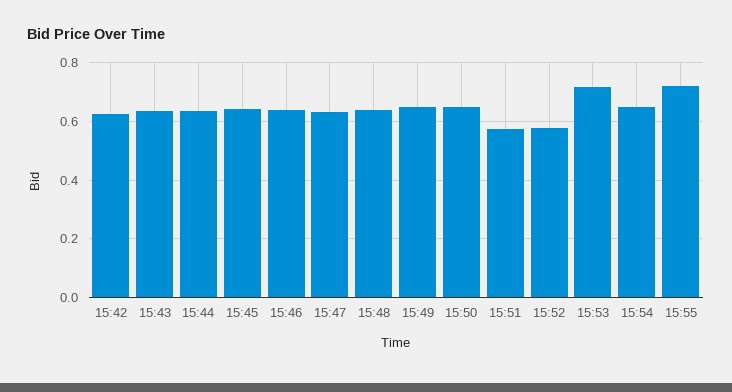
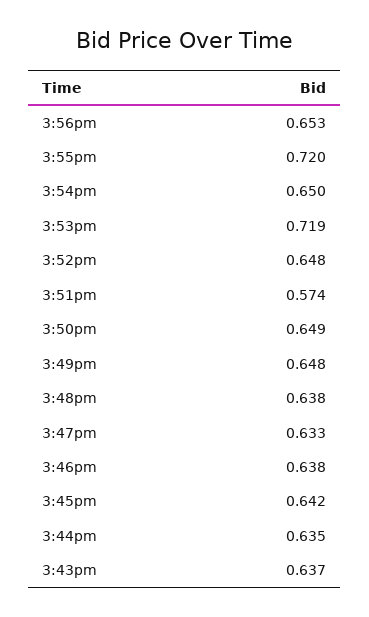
15:42: 0.625 -> none
15:52: 0.575 -> 0.648
3:56pm: none -> 0.653

